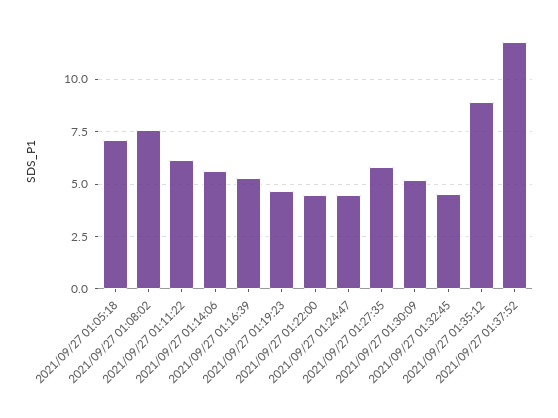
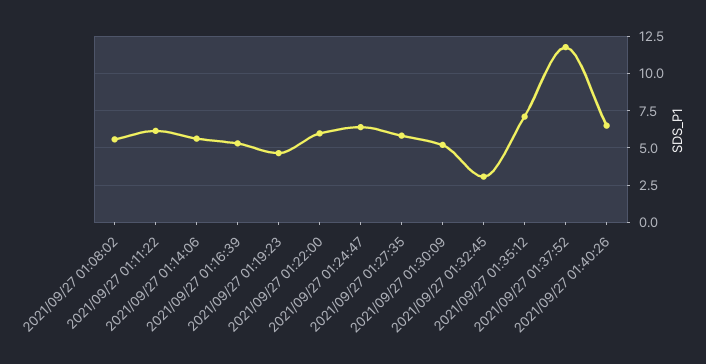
2021/09/27 01:05:18: 7 -> none
2021/09/27 01:08:02: 7.5 -> 5.5
2021/09/27 01:22:00: 4.5 -> 6
2021/09/27 01:24:47: 4.5 -> 6.5
2021/09/27 01:32:45: 4.5 -> 3
2021/09/27 01:35:12: 9 -> 7
2021/09/27 01:40:26: none -> 6.5

